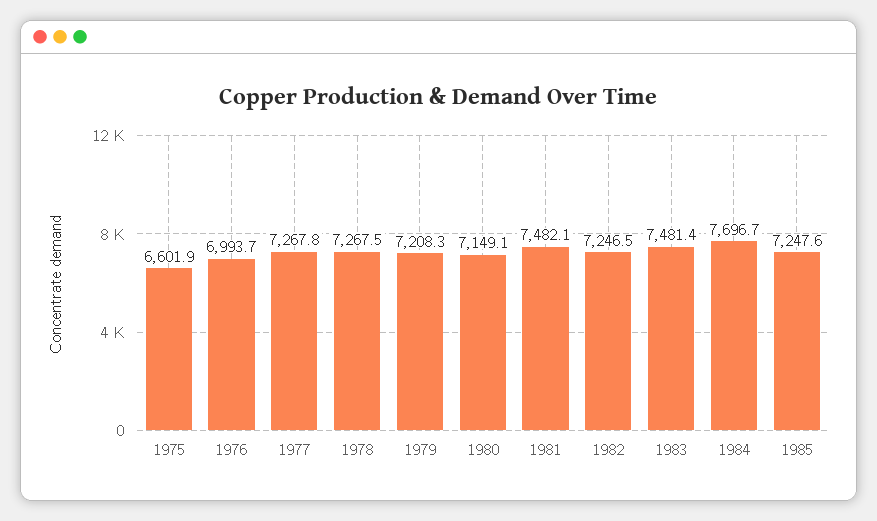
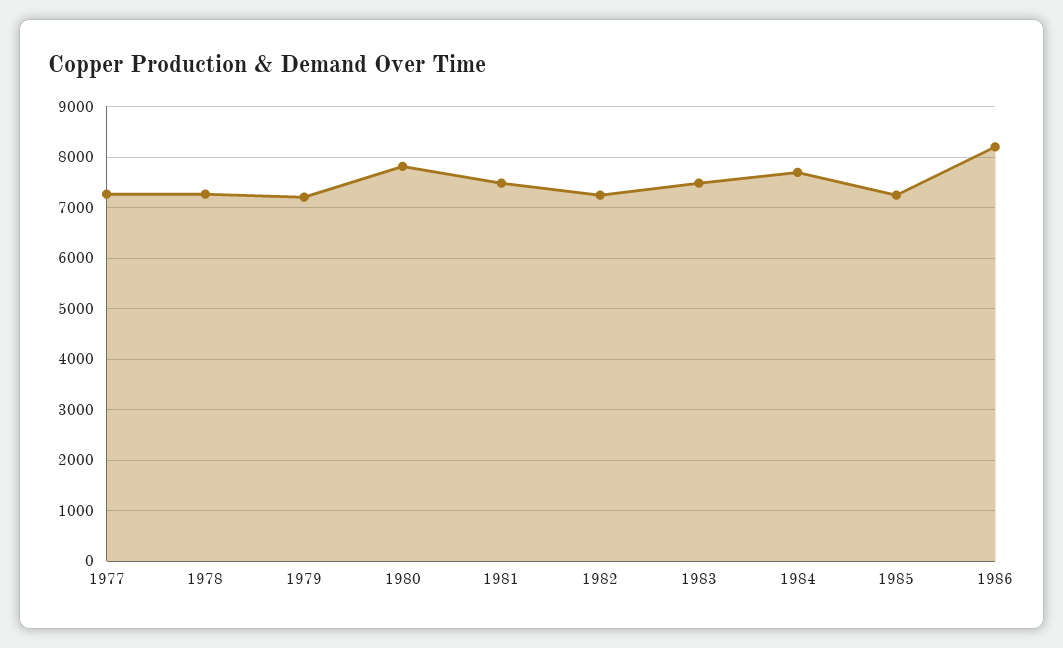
1975: 6601.9 -> none
1976: 6993.7 -> none
1980: 7149.1 -> 7800
1986: none -> 8200

